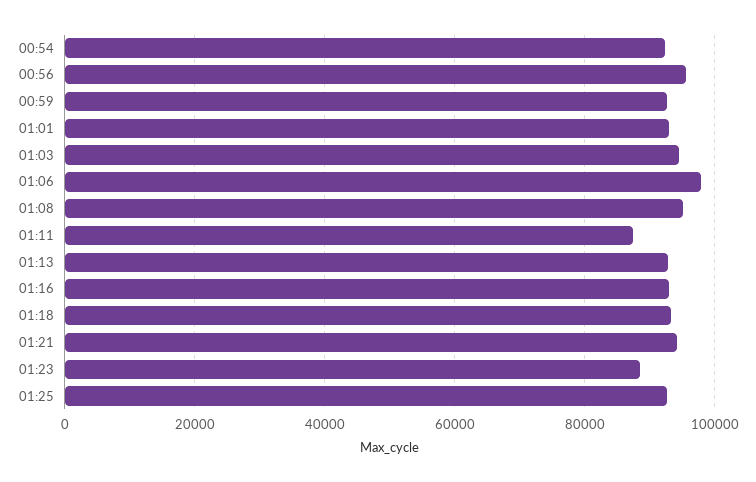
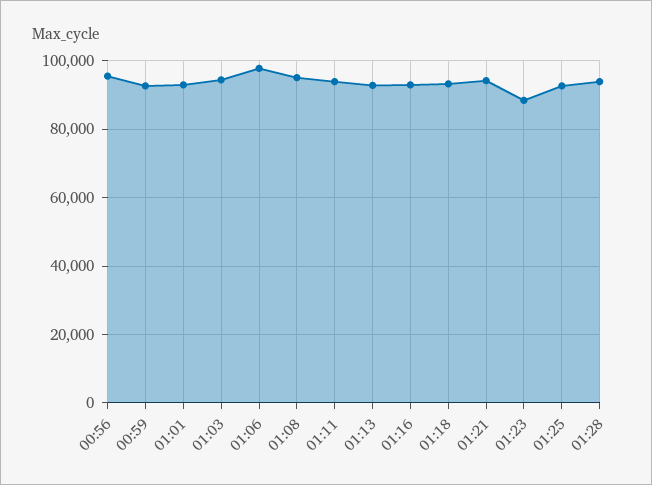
00:54: 92000 -> none
01:11: 88000 -> 94000
01:28: none -> 94000

